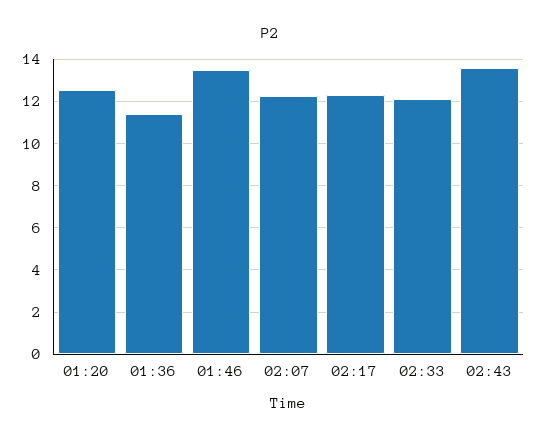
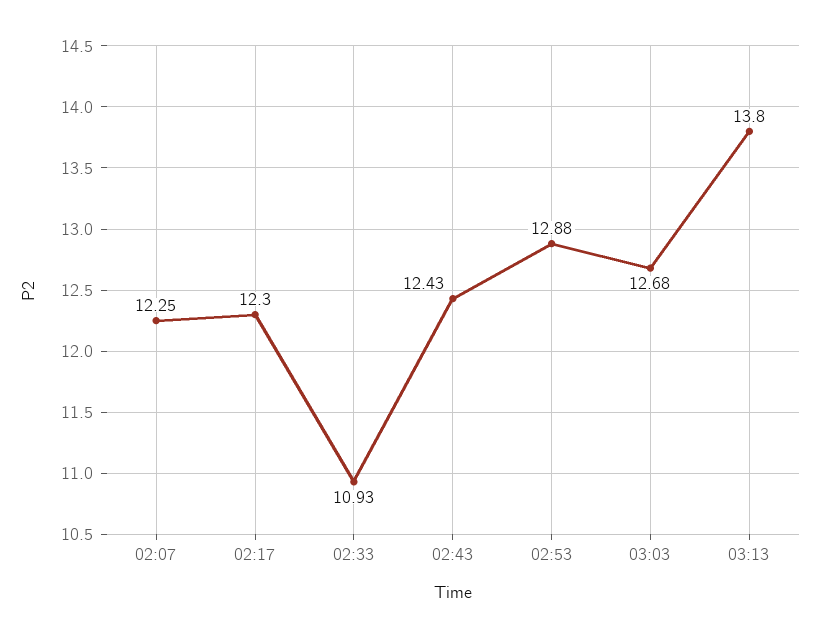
01:20: 12.5 -> none
01:36: 11.5 -> none
01:46: 13.5 -> none
02:33: 12 -> 10.93
02:43: 13.5 -> 12.43
02:53: none -> 12.88
03:03: none -> 12.68
03:13: none -> 13.8

